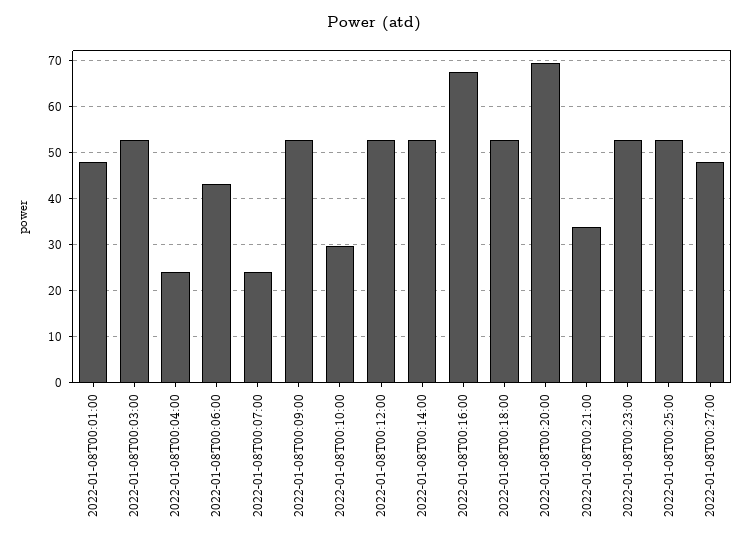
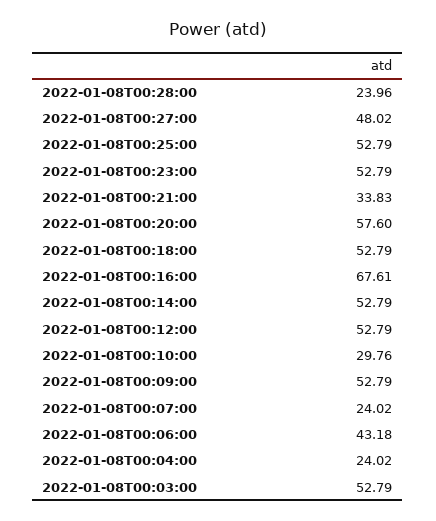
2022-01-08T00:01:00: 48 -> none
2022-01-08T00:20:00: 70 -> 57.6
2022-01-08T00:28:00: none -> 23.96

